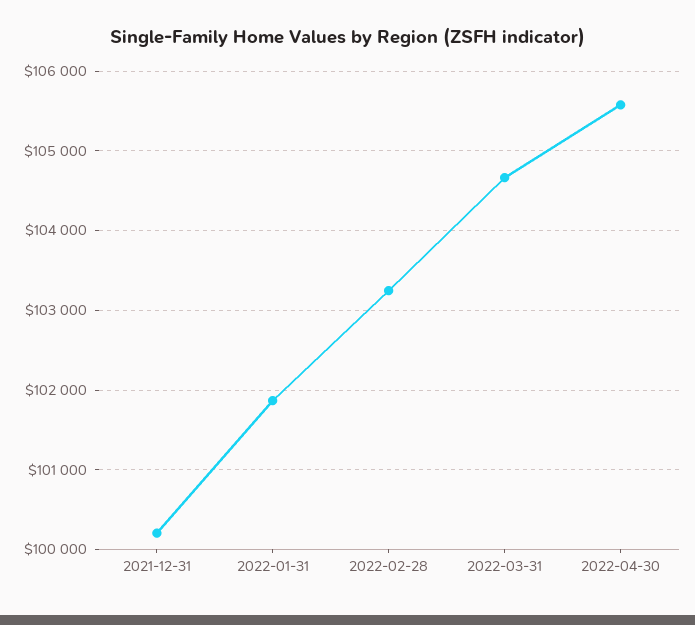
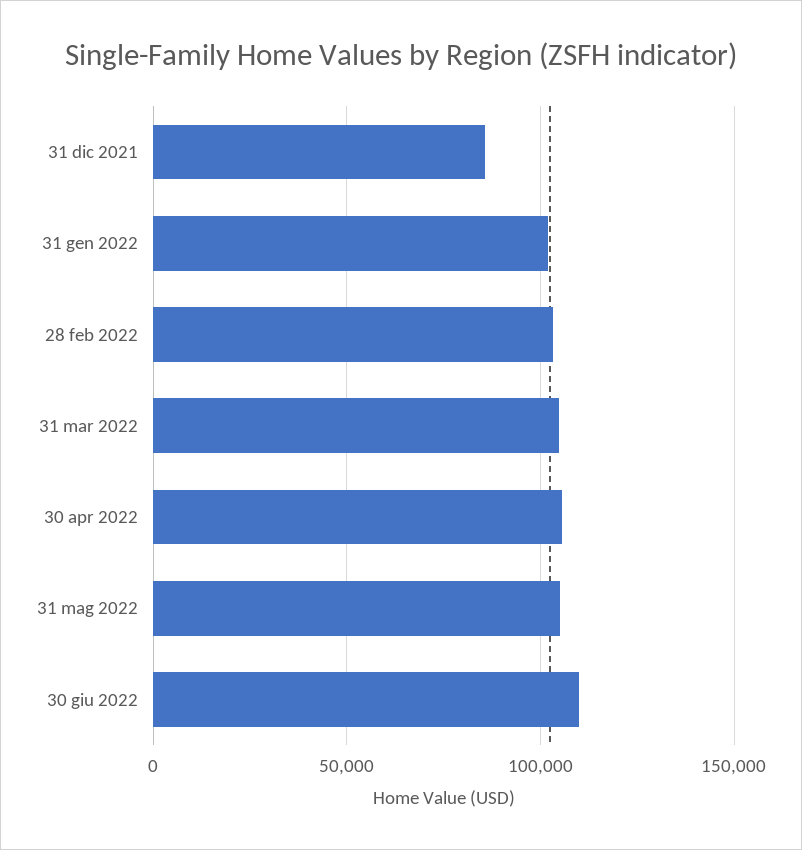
2021-12-31: 100200 -> 85000
31 mag 2022: none -> 105000
30 giu 2022: none -> 110000

